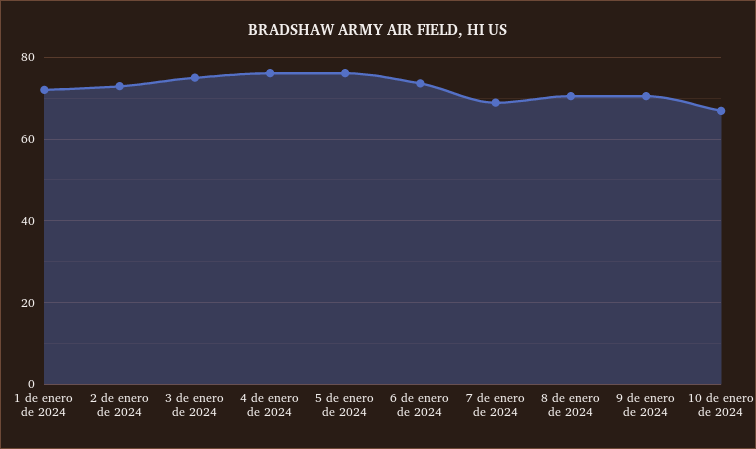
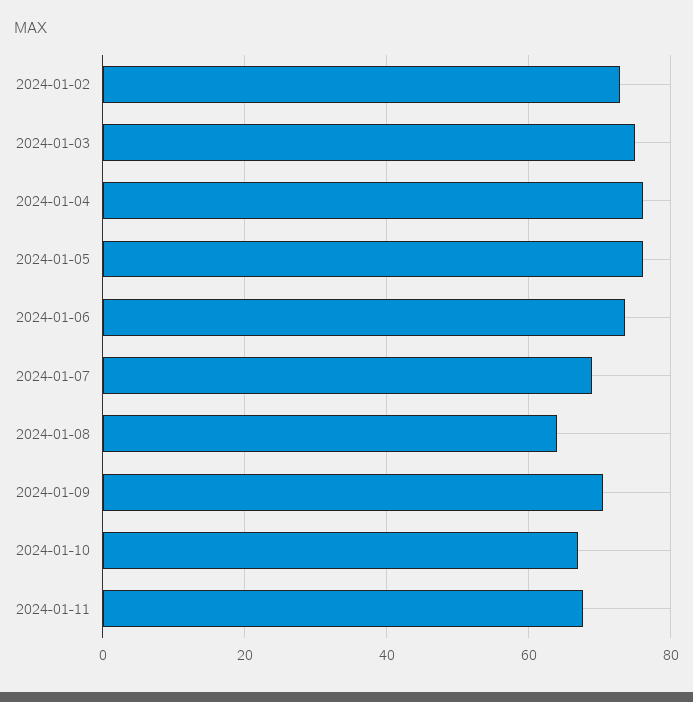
1 de enero de 2024: 72 -> none
8 de enero de 2024: 70 -> 64
2024-01-11: none -> 68

